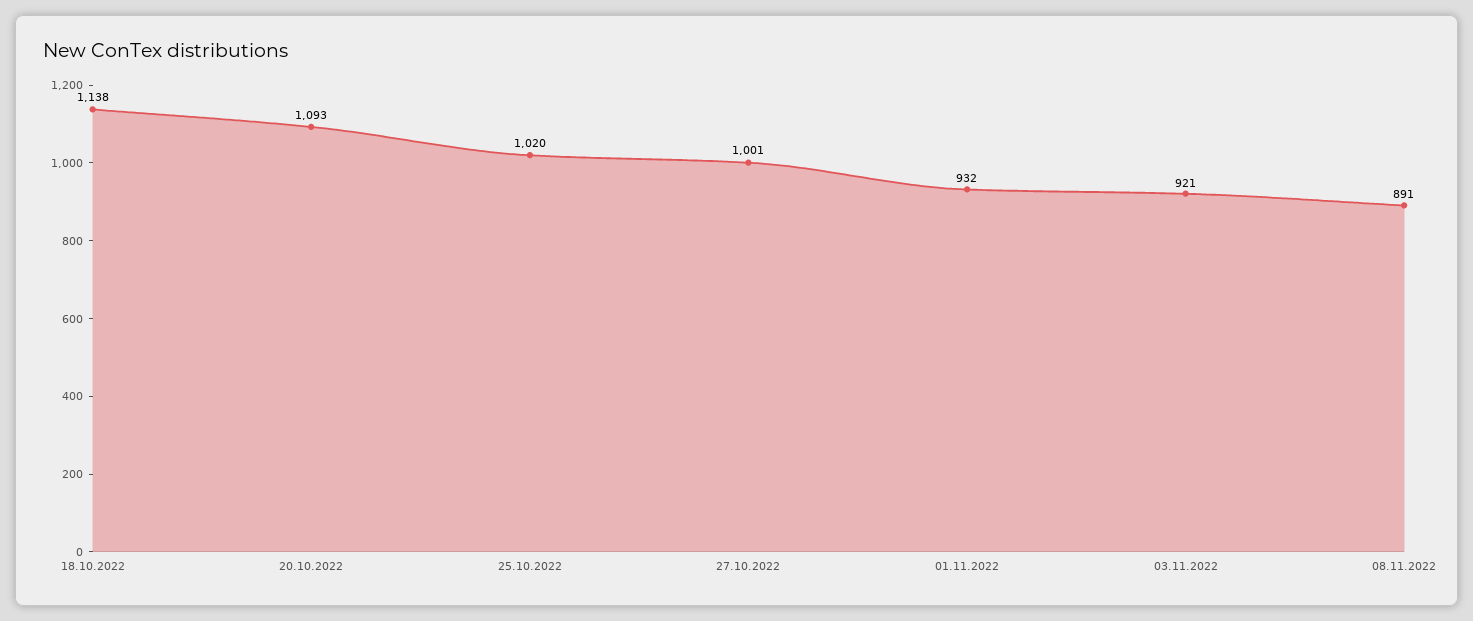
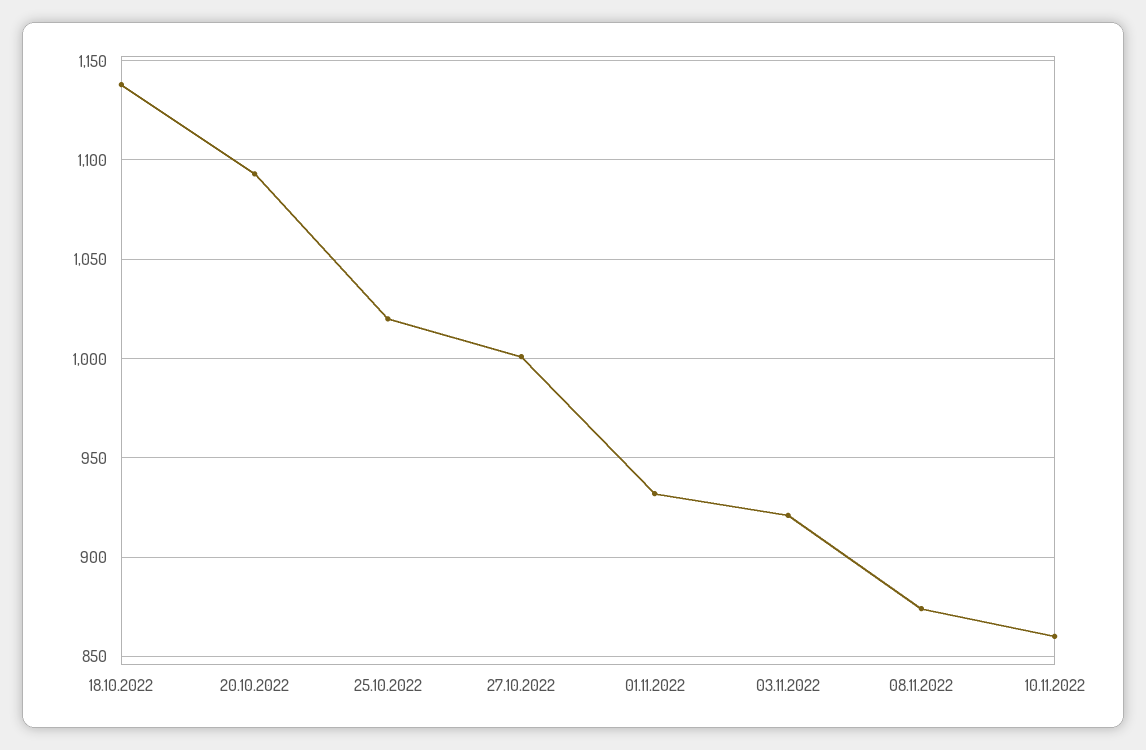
08.11.2022: 891 -> 875
10.11.2022: none -> 860

